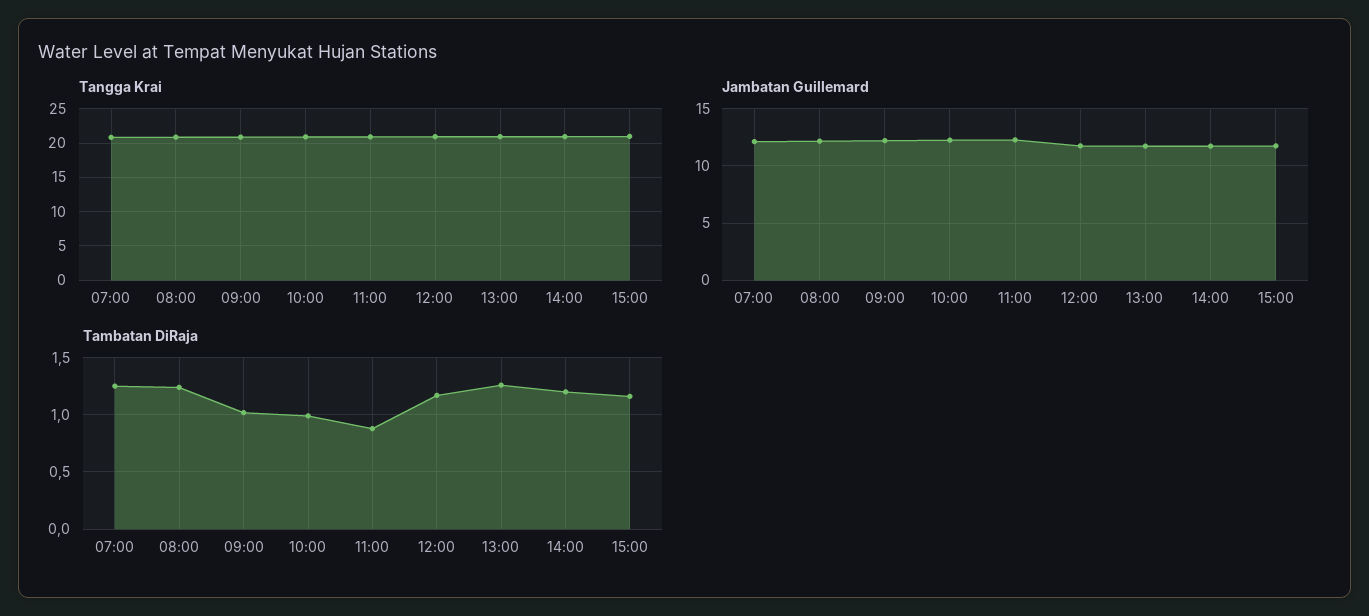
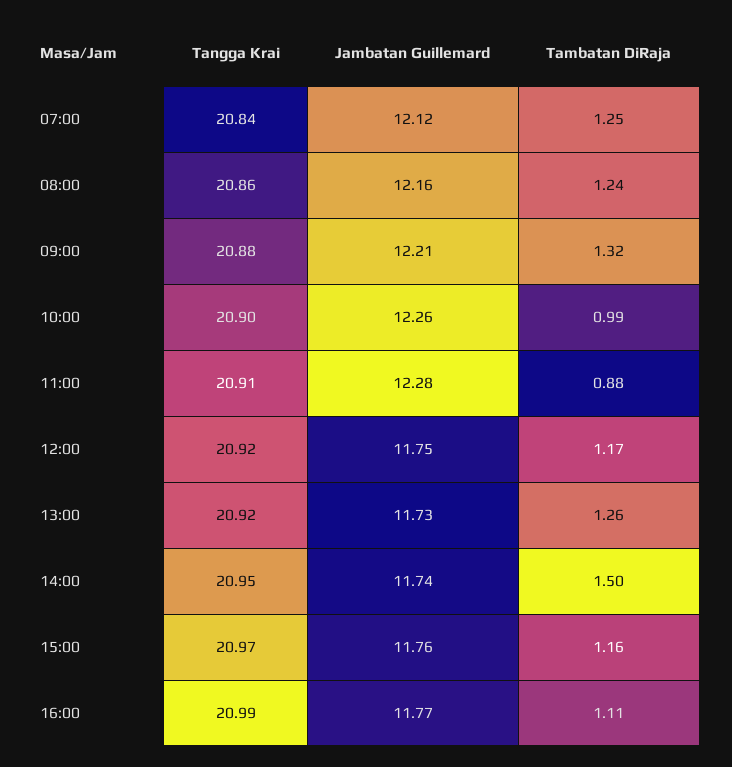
Tambatan DiRaja, 09:00: 1 -> 1.32
Tambatan DiRaja, 14:00: 1.2 -> 1.5
Tangga Krai, 16:00: none -> 20.99
Jambatan Guillemard, 16:00: none -> 11.77
Tambatan DiRaja, 16:00: none -> 1.11

